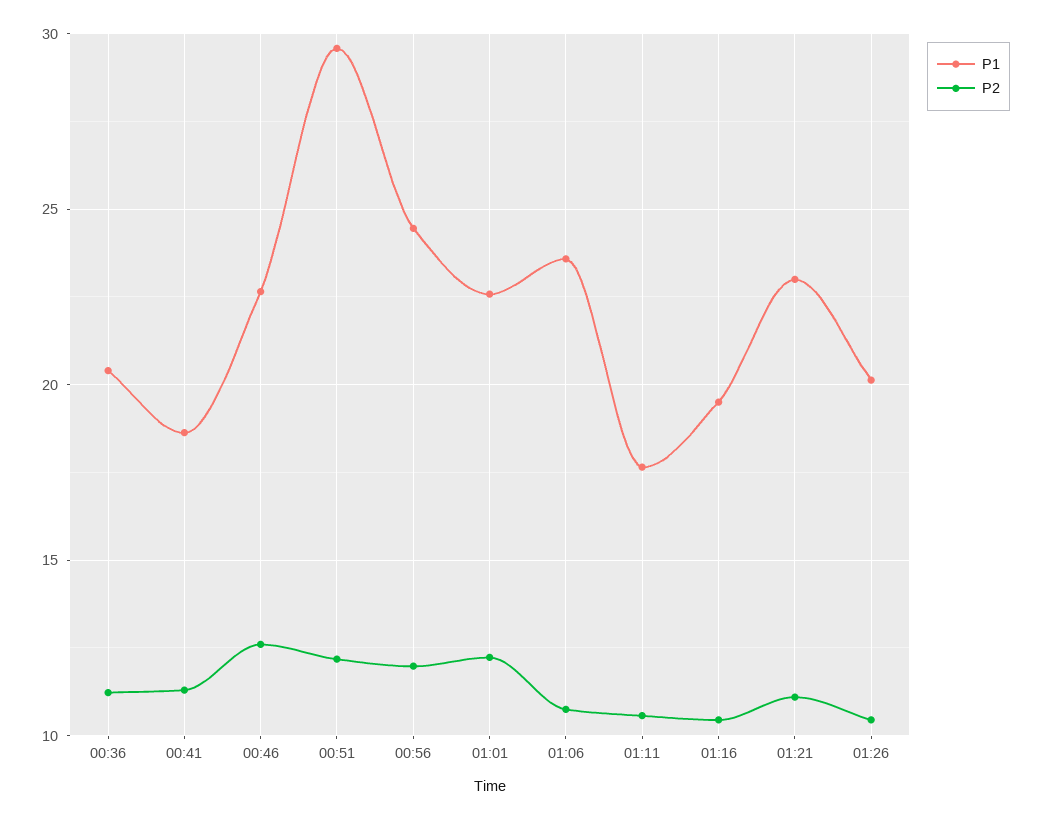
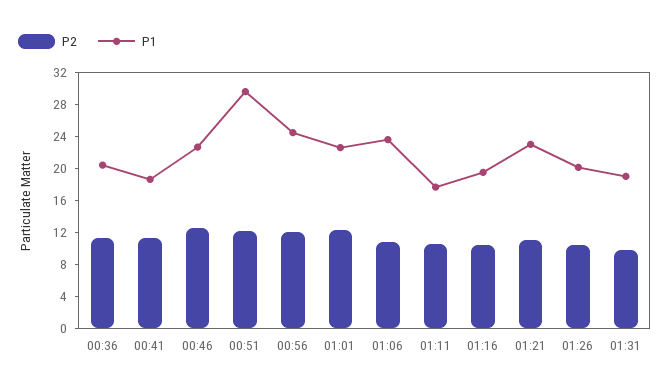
P2, 01:31: none -> 10
P1, 01:31: none -> 19

